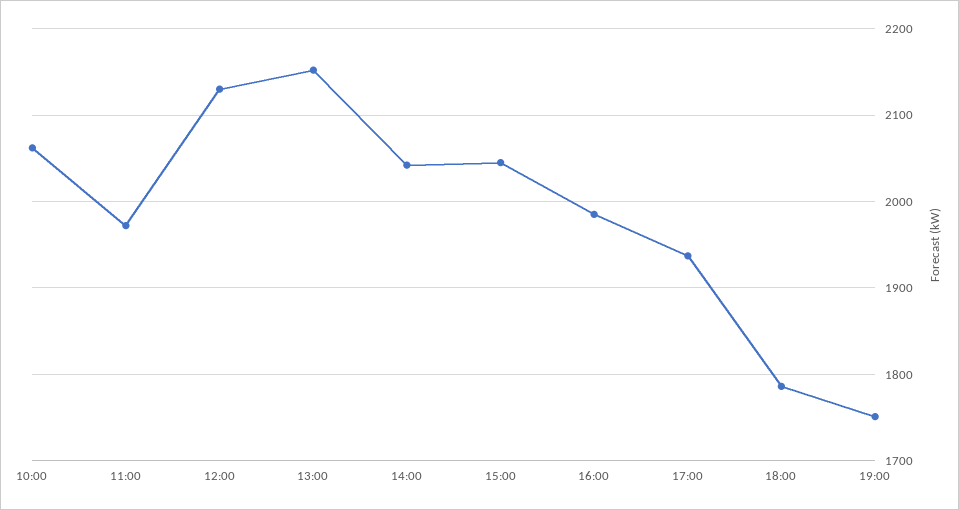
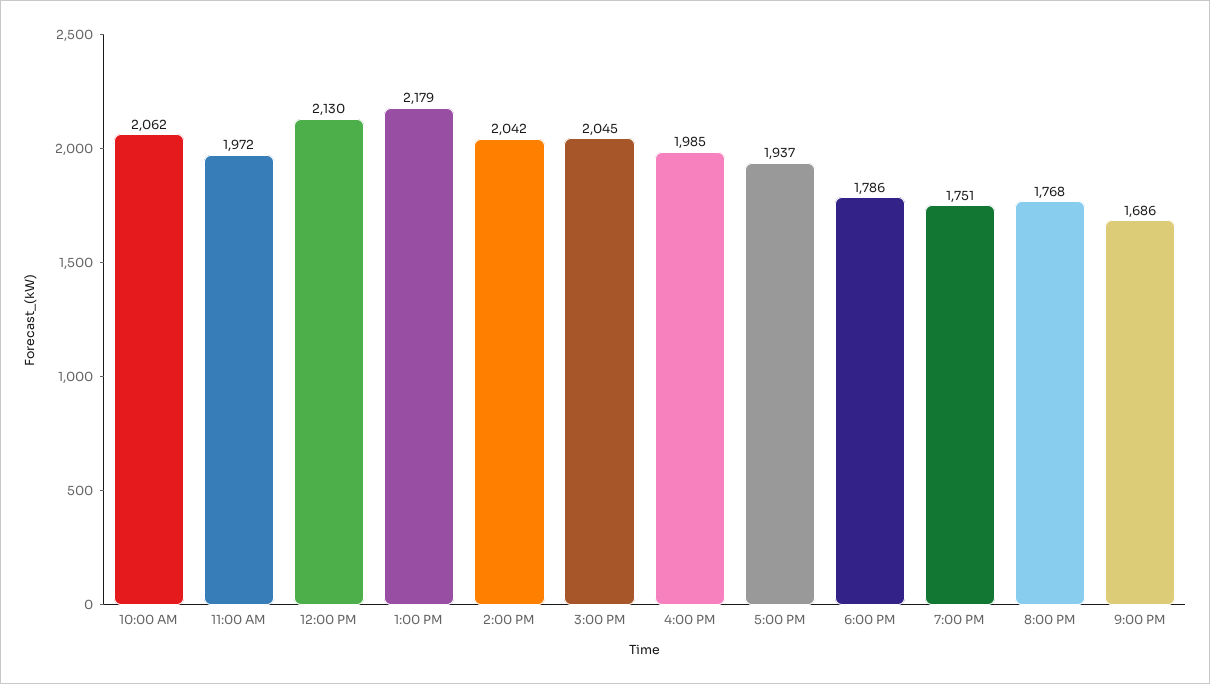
13:00: 2150 -> 2179
8:00 PM: none -> 1768
9:00 PM: none -> 1686

